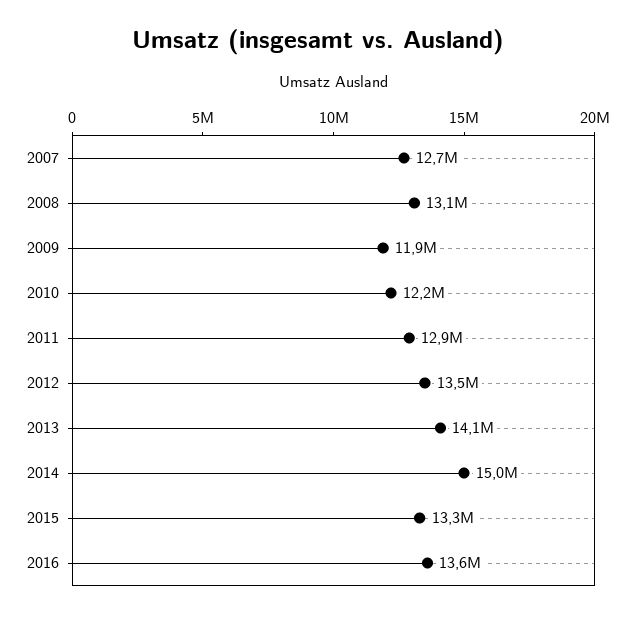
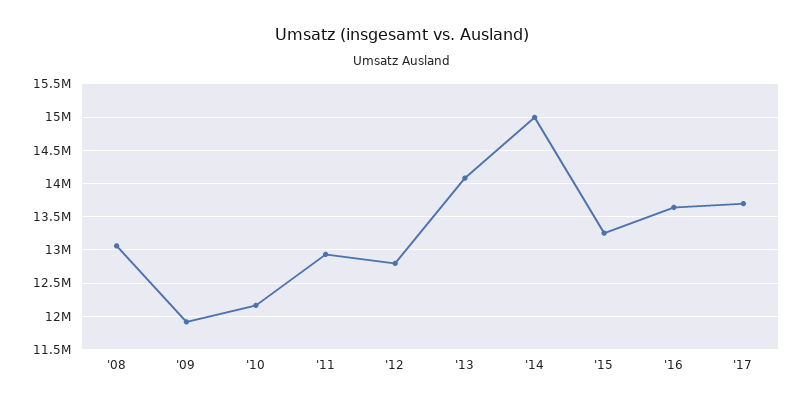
2007: 12700000 -> none
2012: 13500000 -> 12800000
'17: none -> 13700000

